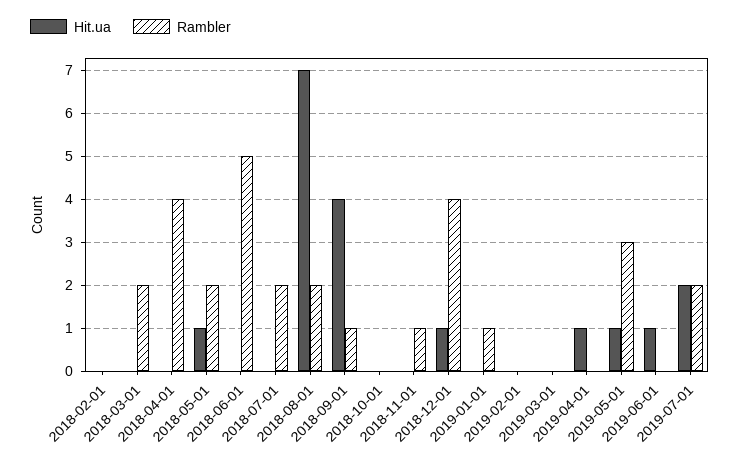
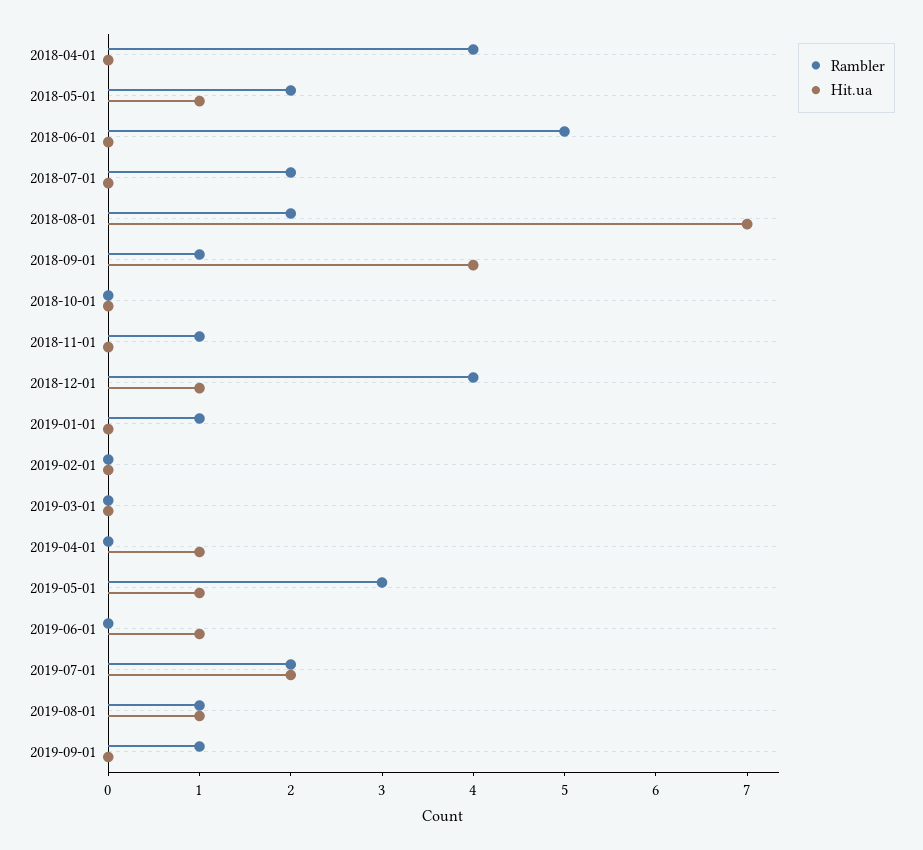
Hit.ua, 2018-02-01: 0 -> none
Rambler, 2018-02-01: 0 -> none
Hit.ua, 2018-03-01: 0 -> none
Rambler, 2018-03-01: 2 -> none
Rambler, 2019-08-01: none -> 1
Hit.ua, 2019-08-01: none -> 1
Rambler, 2019-09-01: none -> 1
Hit.ua, 2019-09-01: none -> 0

